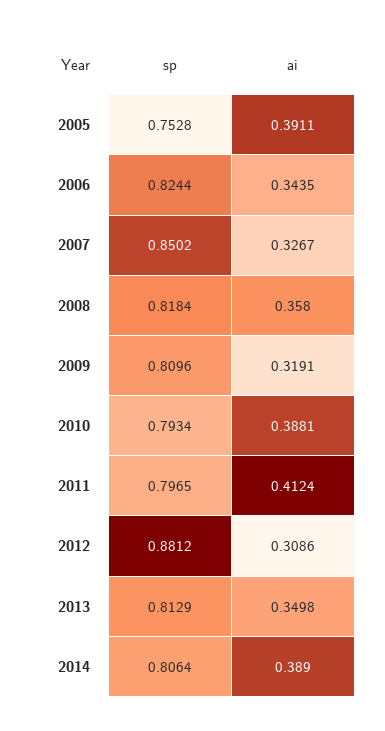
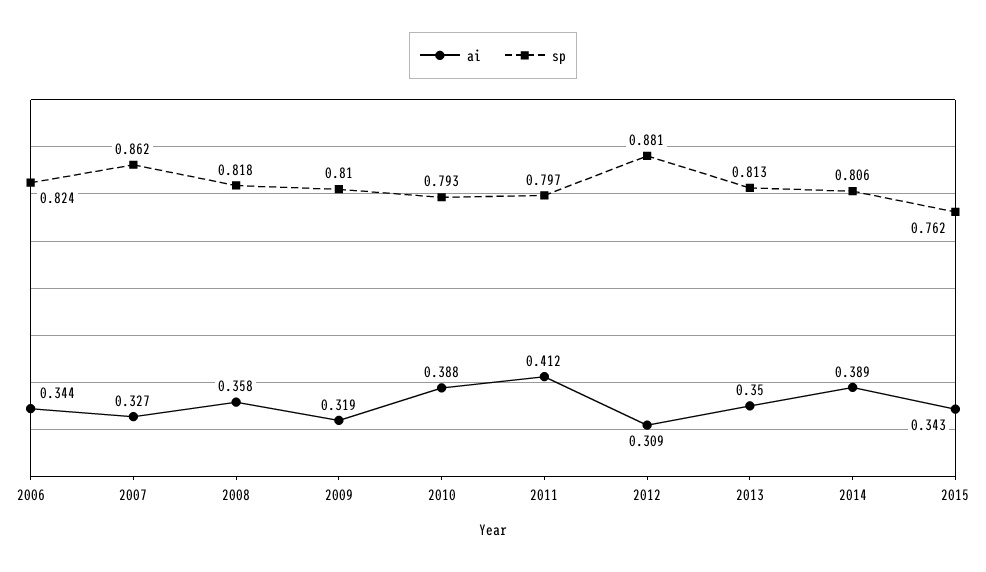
sp, 2005: 0.7528 -> none
ai, 2005: 0.3911 -> none
sp, 2007: 0.8502 -> 0.862
ai, 2015: none -> 0.343
sp, 2015: none -> 0.762

